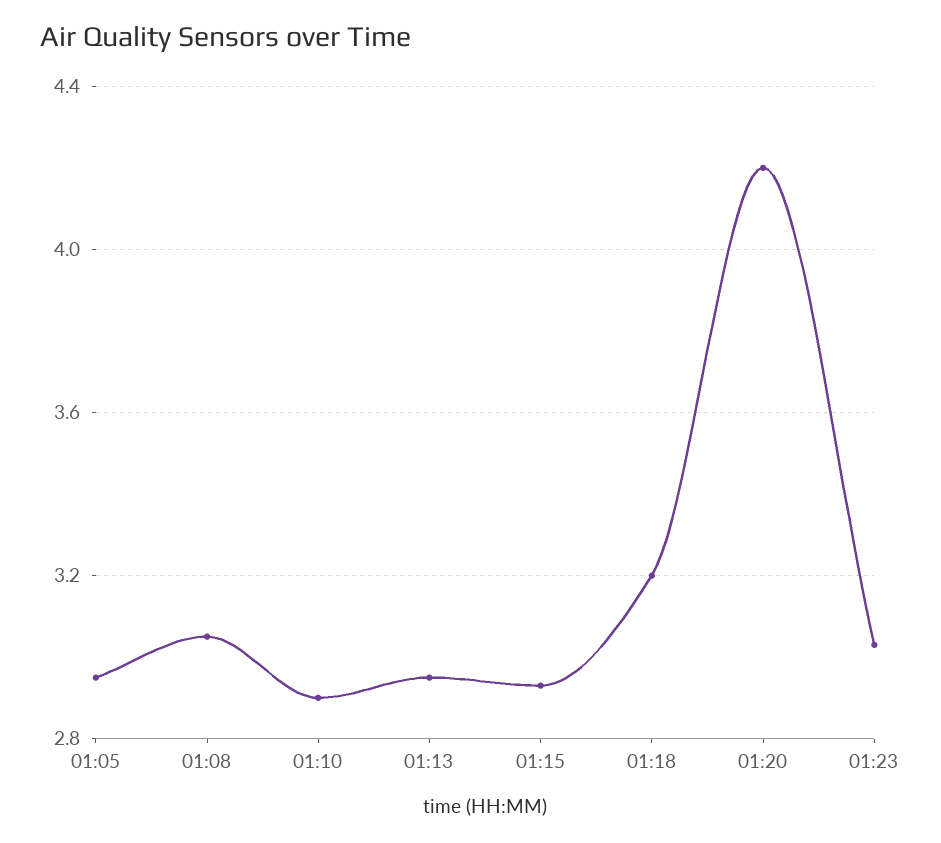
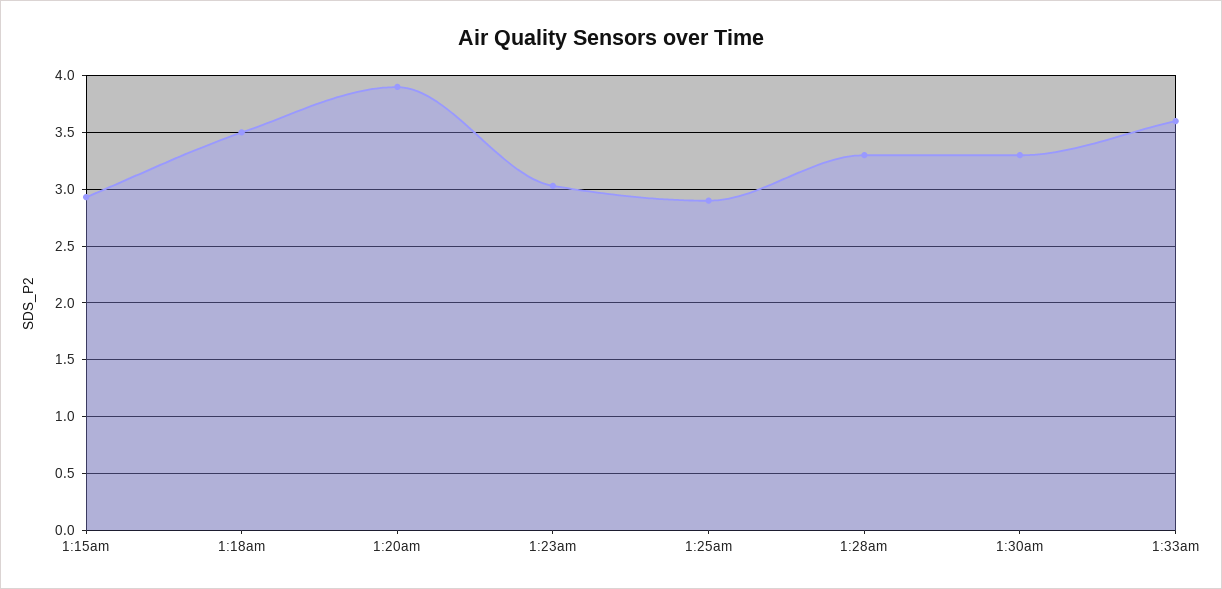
01:05: 2.95 -> none
01:08: 3.05 -> none
01:10: 2.9 -> none
01:13: 2.95 -> none
01:18: 3.2 -> 3.5
01:20: 4.2 -> 3.9
1:25am: none -> 2.9
1:28am: none -> 3.3
1:30am: none -> 3.3
1:33am: none -> 3.6

